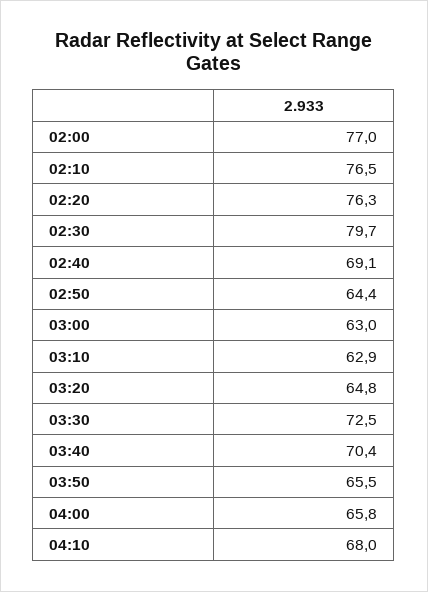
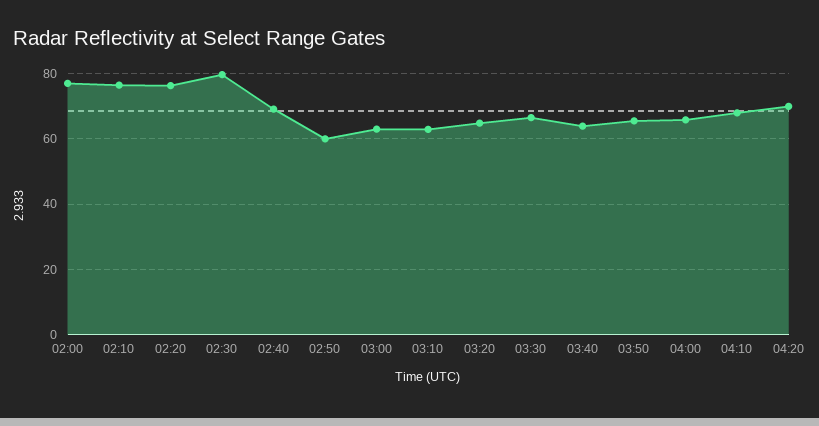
02:50: 64.4 -> 60
03:30: 72.5 -> 66
03:40: 70.4 -> 64
04:20: none -> 70

